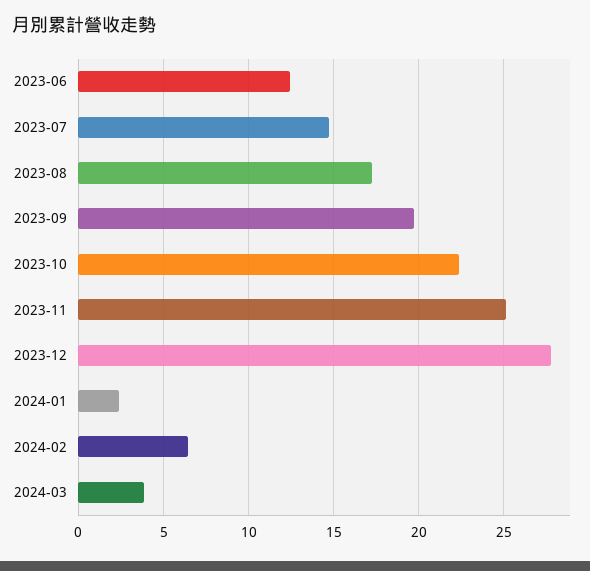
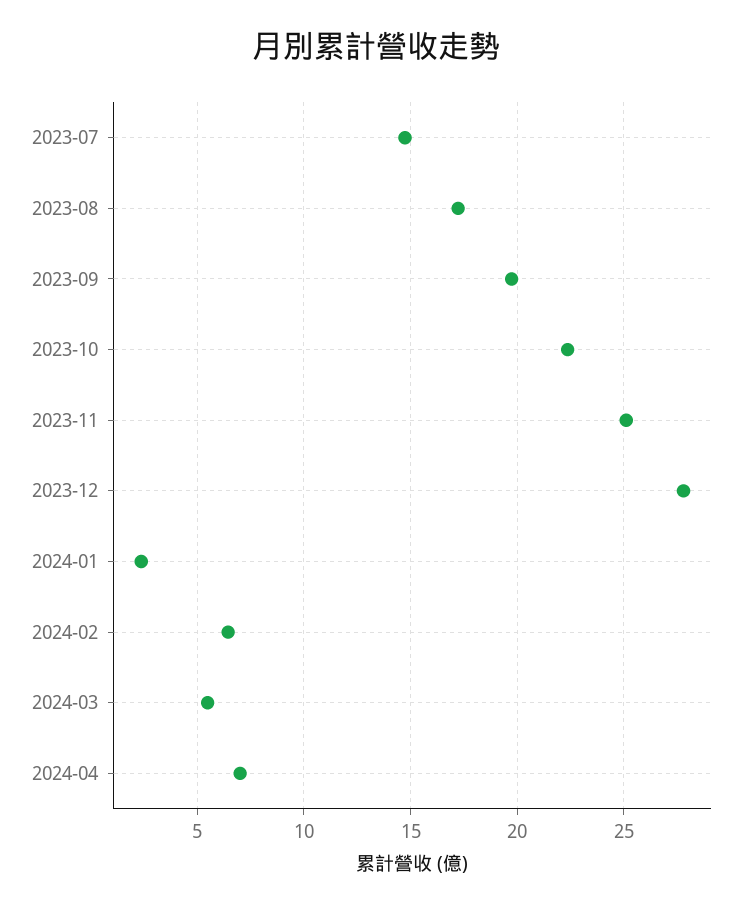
2023-06: 12.5 -> none
2024-03: 4 -> 5.5
2024-04: none -> 7

